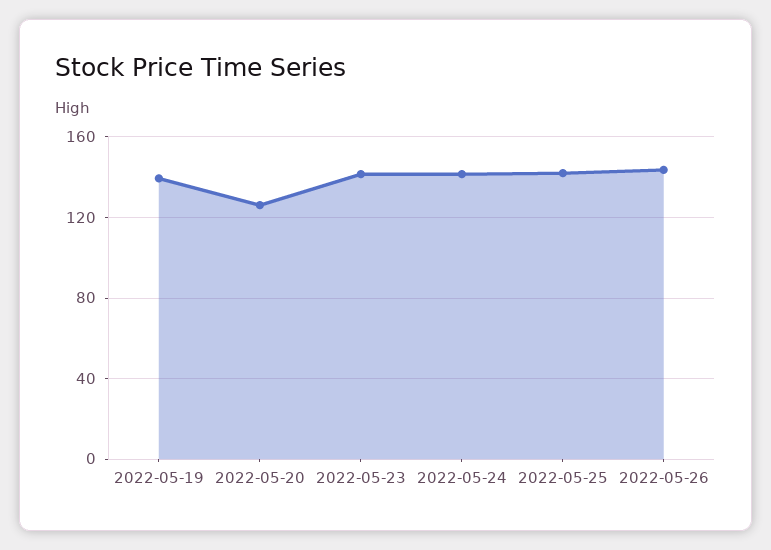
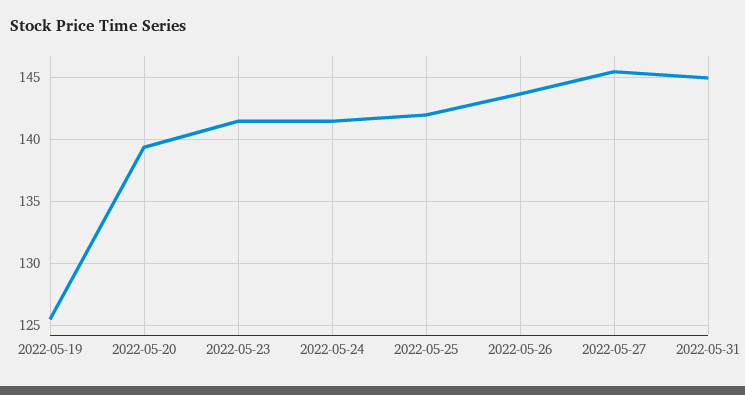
2022-05-19: 140 -> 125.5
2022-05-20: 125 -> 139.5
2022-05-27: none -> 145.5
2022-05-31: none -> 145

